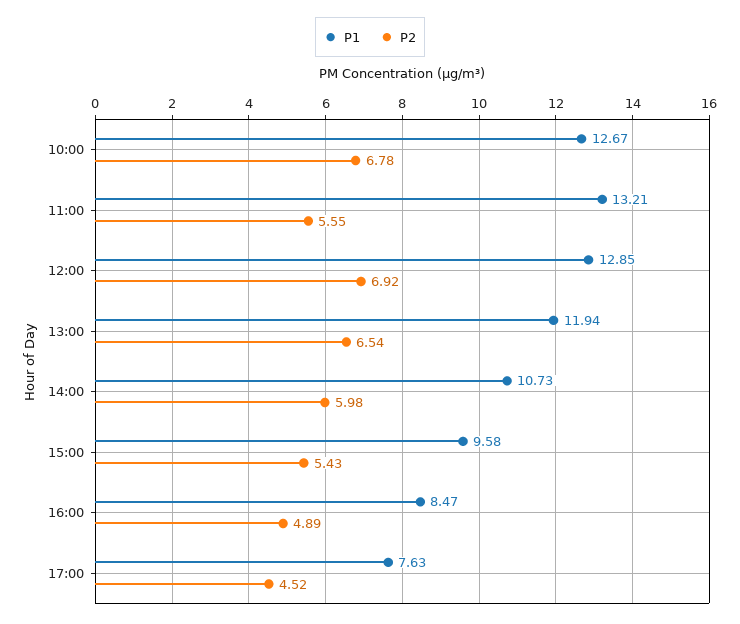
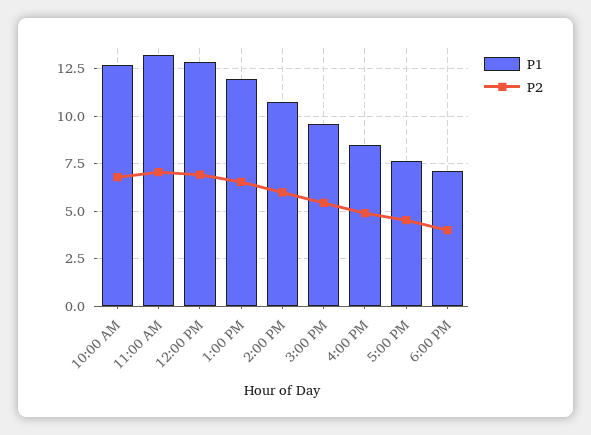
P2, 11:00: 5.55 -> 7
P1, 6:00 PM: none -> 7
P2, 6:00 PM: none -> 4

